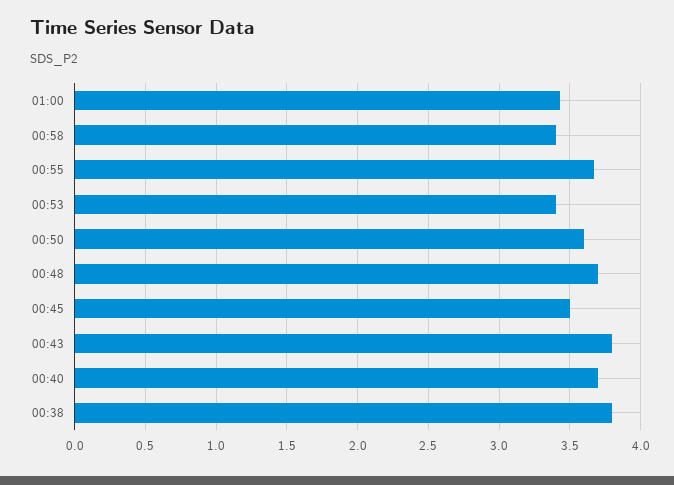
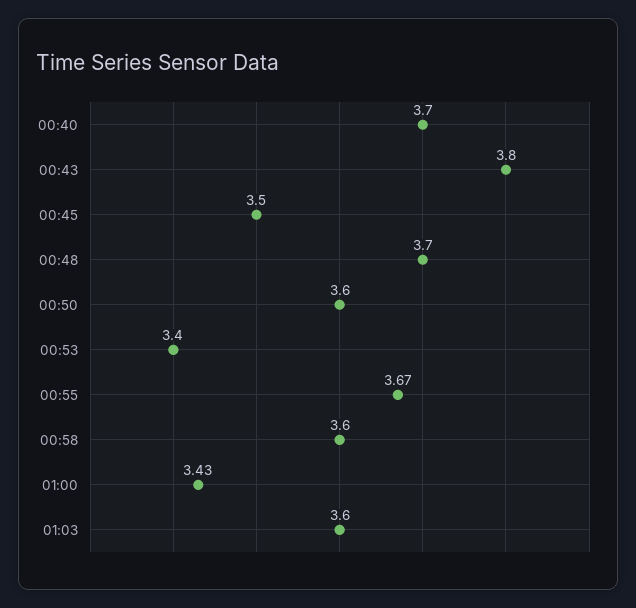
00:58: 3.4 -> 3.6
00:38: 3.8 -> none
01:03: none -> 3.6

